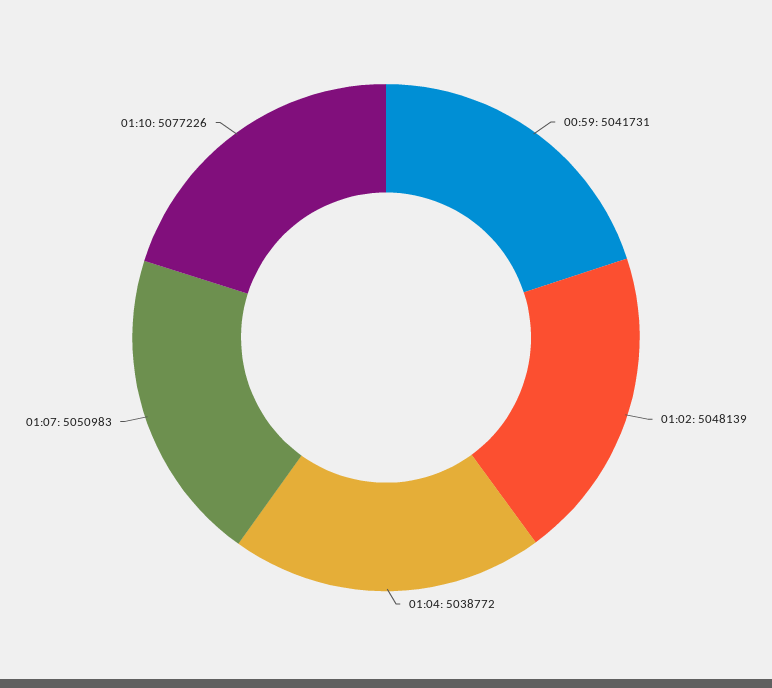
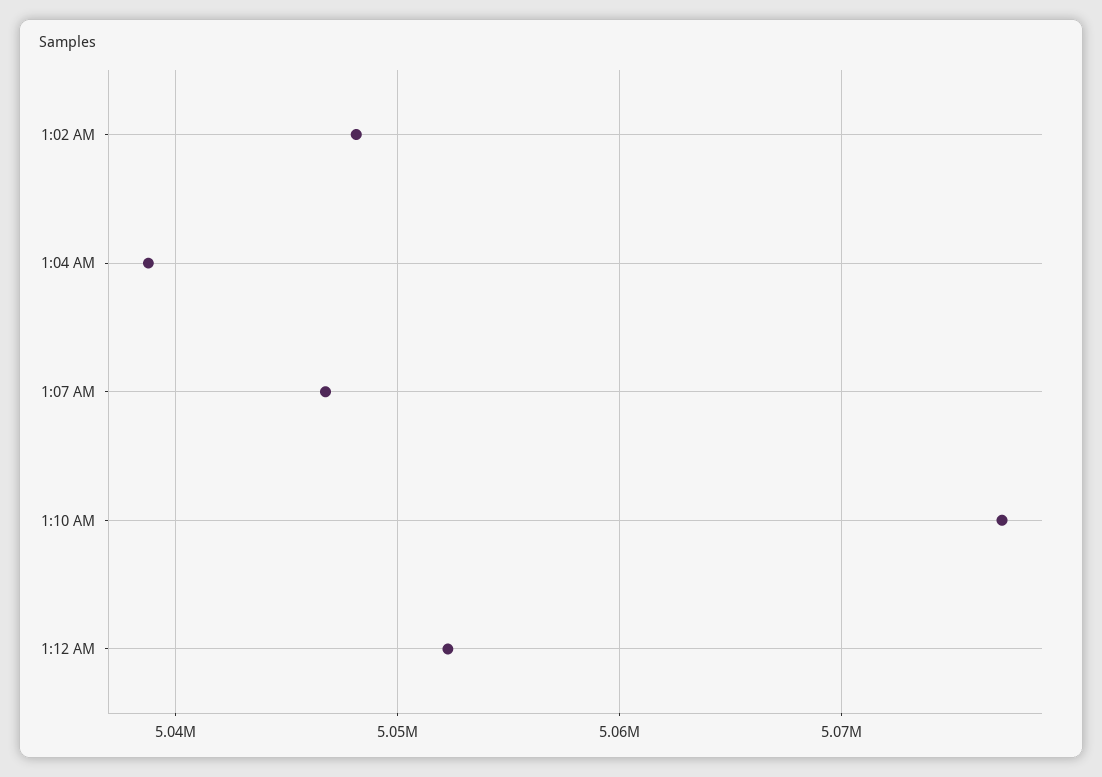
00:59: 5041731 -> none
01:07: 5050983 -> 5047000
1:12 AM: none -> 5052000

